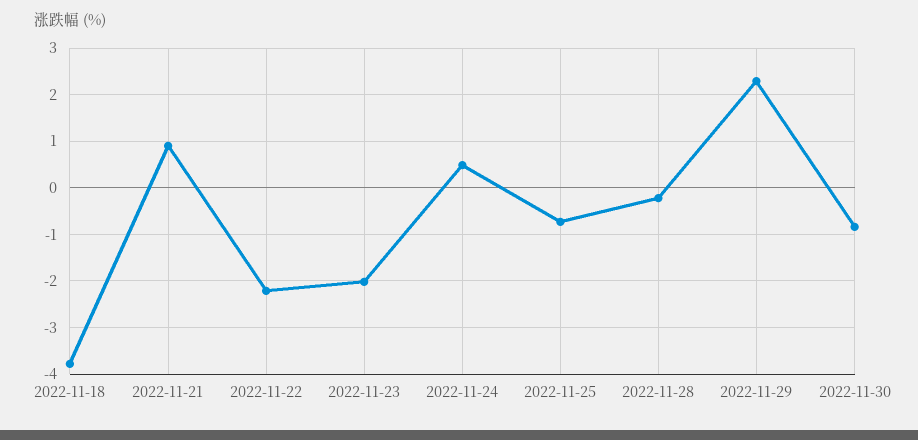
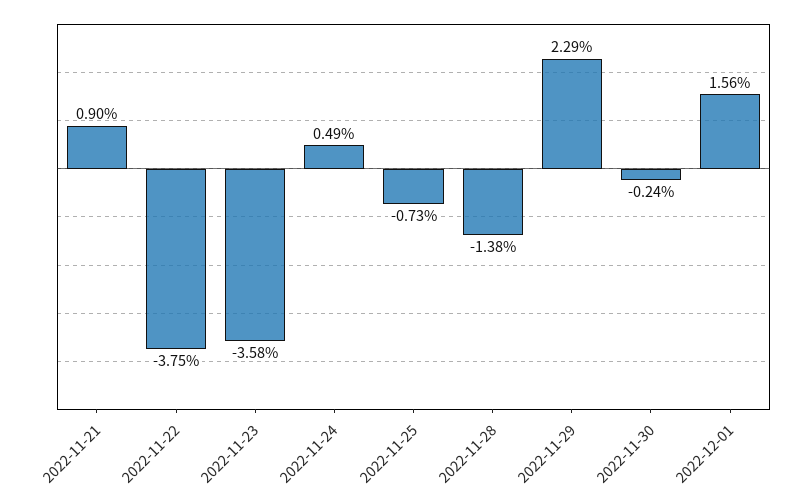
2022-11-18: -3.8 -> none
2022-11-22: -2.2 -> -3.75
2022-11-23: -2 -> -3.58
2022-11-28: -0.2 -> -1.38
2022-11-30: -0.8 -> -0.24
2022-12-01: none -> 1.56

